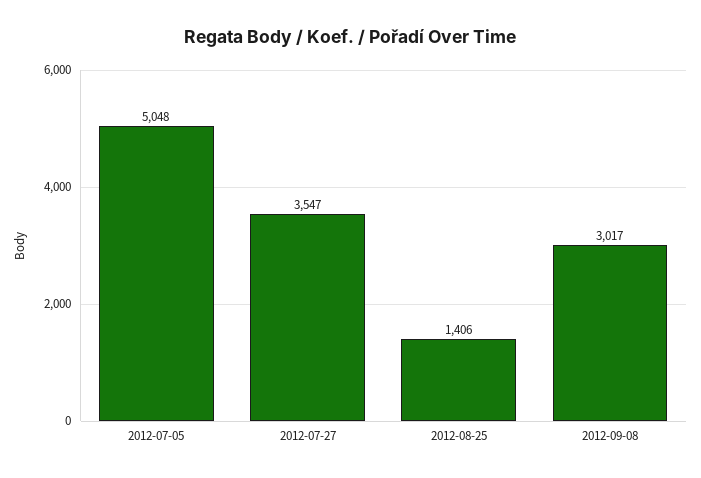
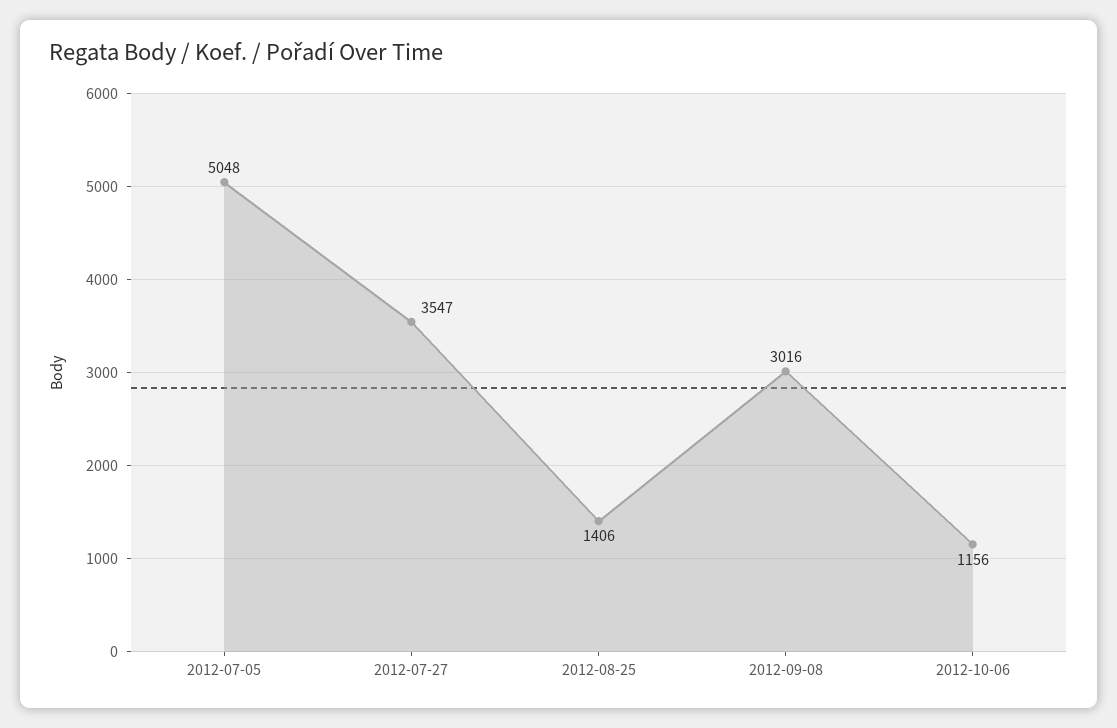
2012-09-08: 3017 -> 3016
2012-10-06: none -> 1156

